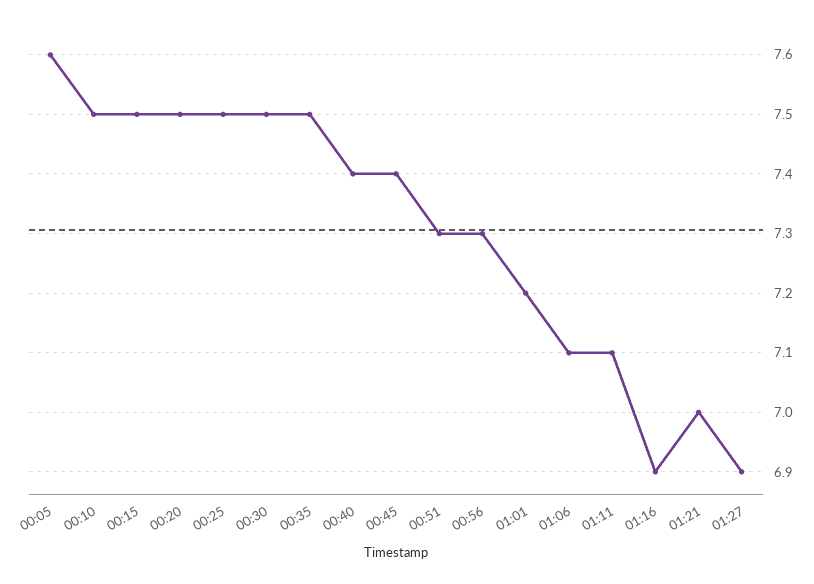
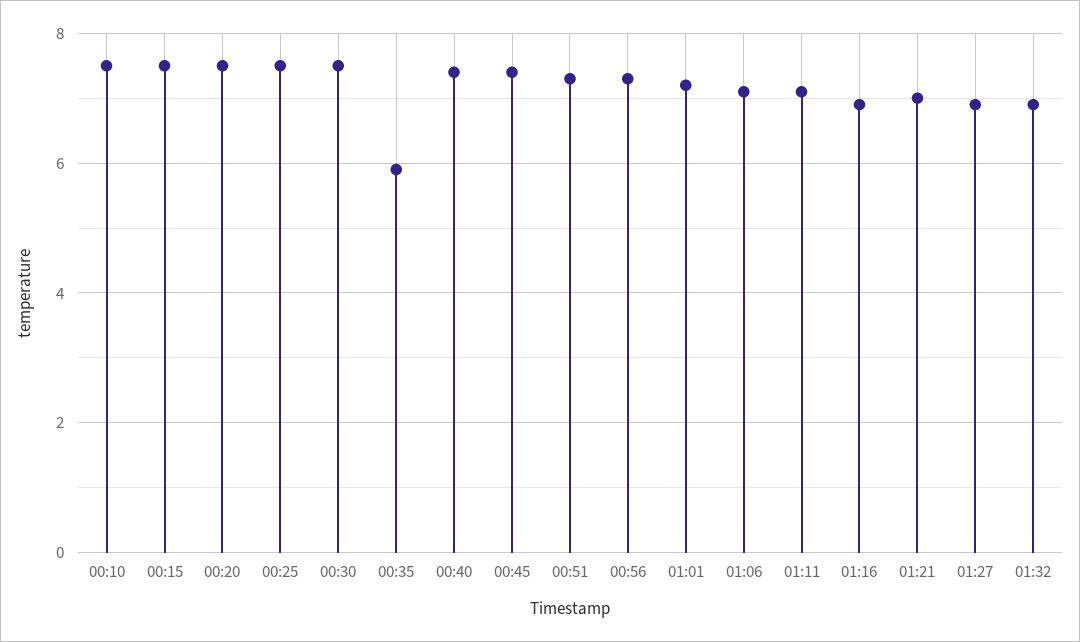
00:05: 7.6 -> none
00:35: 7.5 -> 6
01:32: none -> 7

